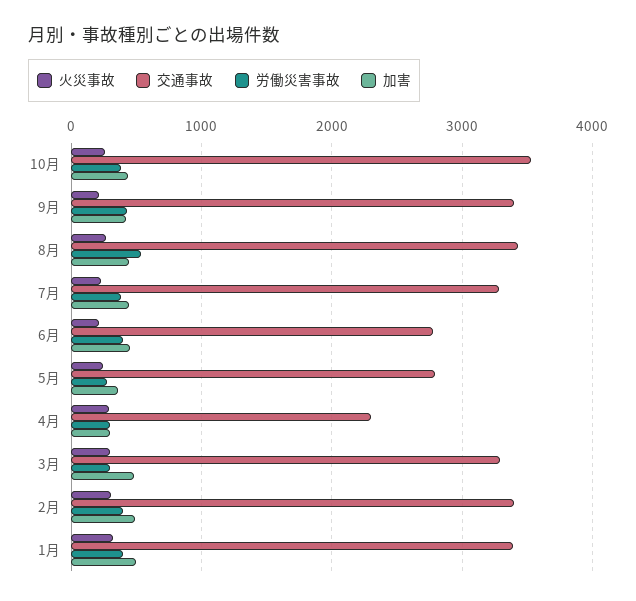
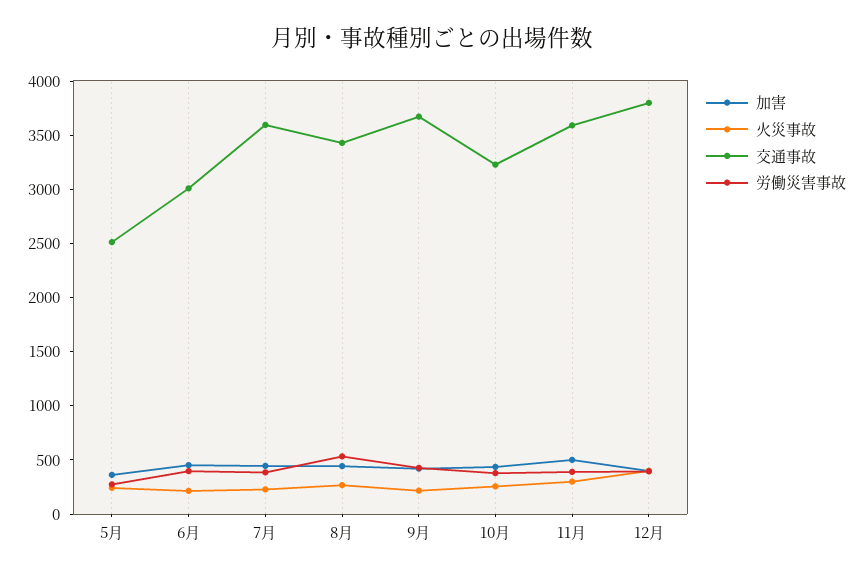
交通事故, 10月: 3500 -> 3200
交通事故, 9月: 3400 -> 3700
交通事故, 7月: 3300 -> 3600
交通事故, 6月: 2800 -> 3000
交通事故, 5月: 2800 -> 2500
火災事故, 4月: 300 -> none
交通事故, 4月: 2300 -> none
労働災害事故, 4月: 300 -> none
加害, 4月: 300 -> none
火災事故, 3月: 300 -> none
交通事故, 3月: 3300 -> none
労働災害事故, 3月: 300 -> none
加害, 3月: 500 -> none
火災事故, 2月: 300 -> none
交通事故, 2月: 3400 -> none
労働災害事故, 2月: 400 -> none
加害, 2月: 500 -> none
火災事故, 1月: 300 -> none
交通事故, 1月: 3400 -> none
労働災害事故, 1月: 400 -> none
加害, 1月: 500 -> none
加害, 11月: none -> 500
火災事故, 11月: none -> 300
交通事故, 11月: none -> 3600
労働災害事故, 11月: none -> 400
加害, 12月: none -> 400
火災事故, 12月: none -> 400
交通事故, 12月: none -> 3800
労働災害事故, 12月: none -> 400

